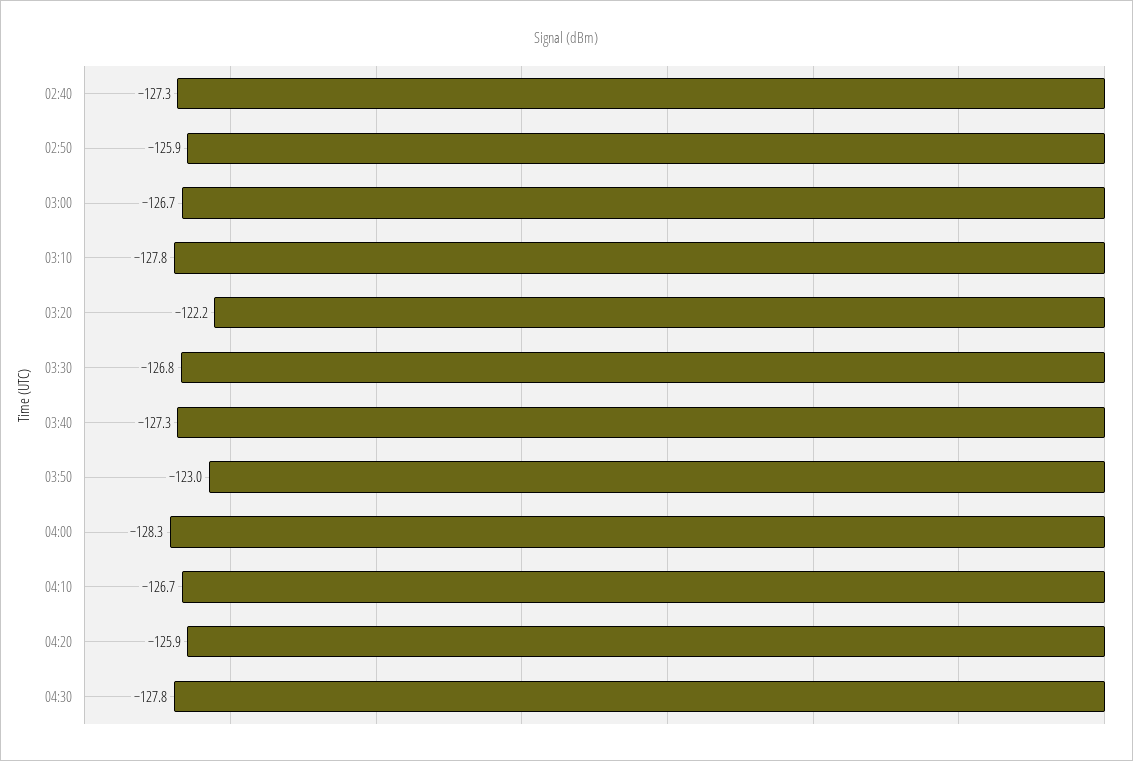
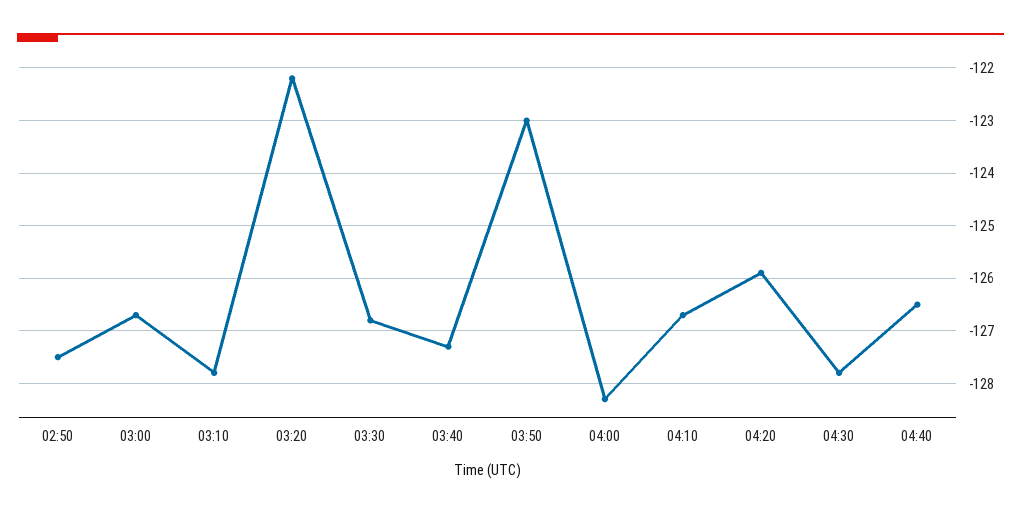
02:40: -127.3 -> none
02:50: -125.9 -> -127.5
04:40: none -> -126.5

